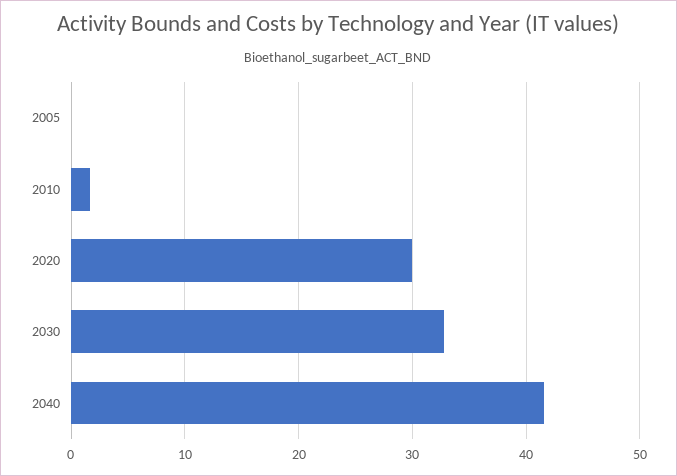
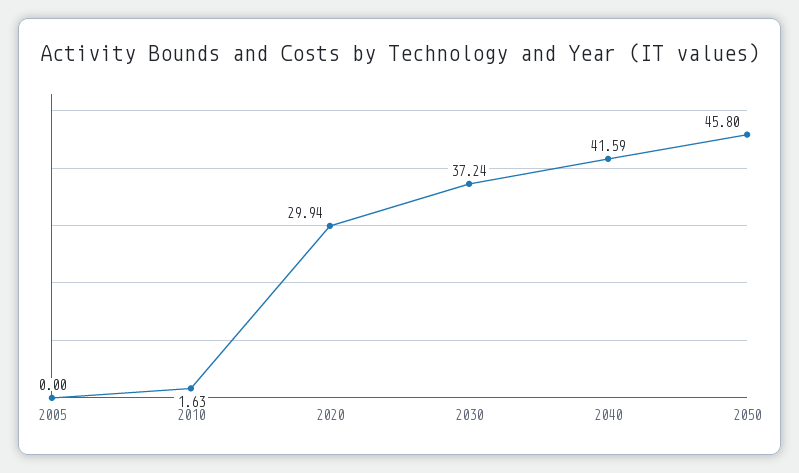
2030: 33 -> 37.24
2050: none -> 45.8

